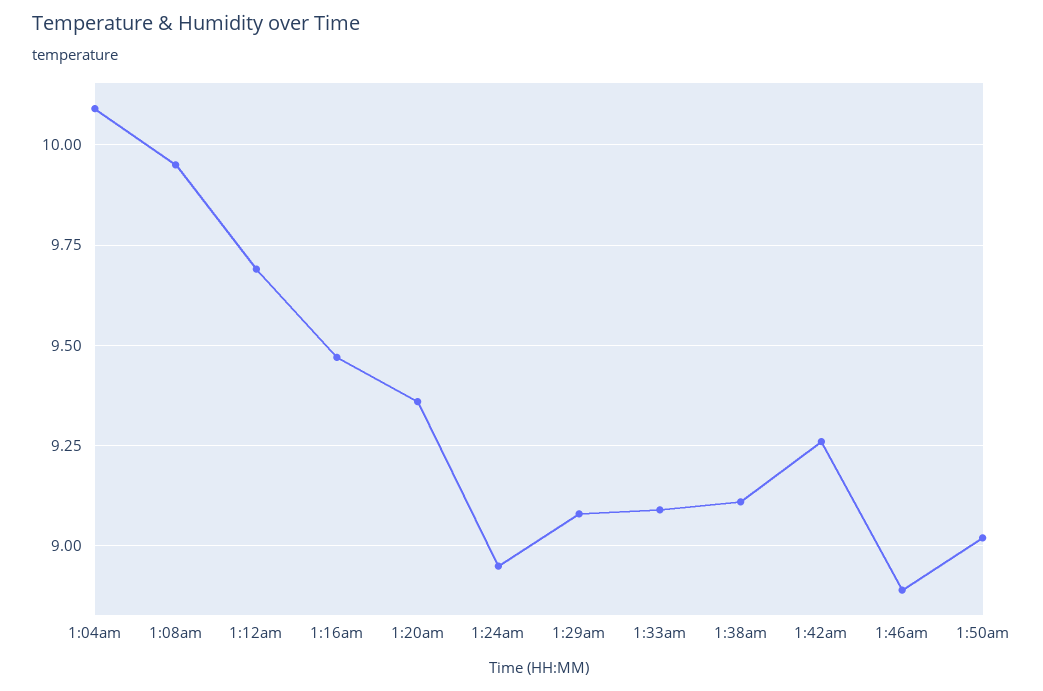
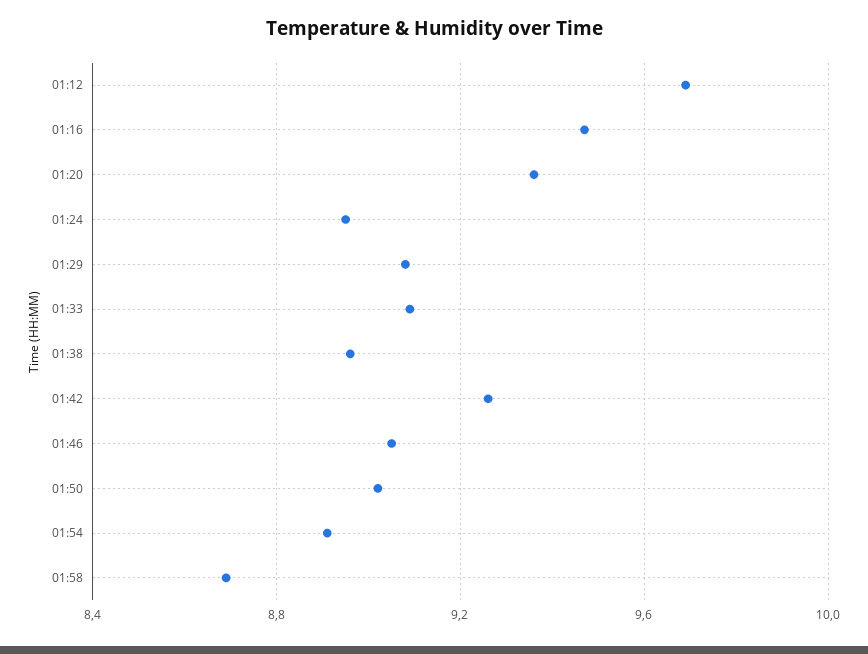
1:04am: 10.1 -> none
1:08am: 9.95 -> none
1:38am: 9.1 -> 8.95
1:46am: 8.9 -> 9.05
01:54: none -> 8.9
01:58: none -> 8.7

